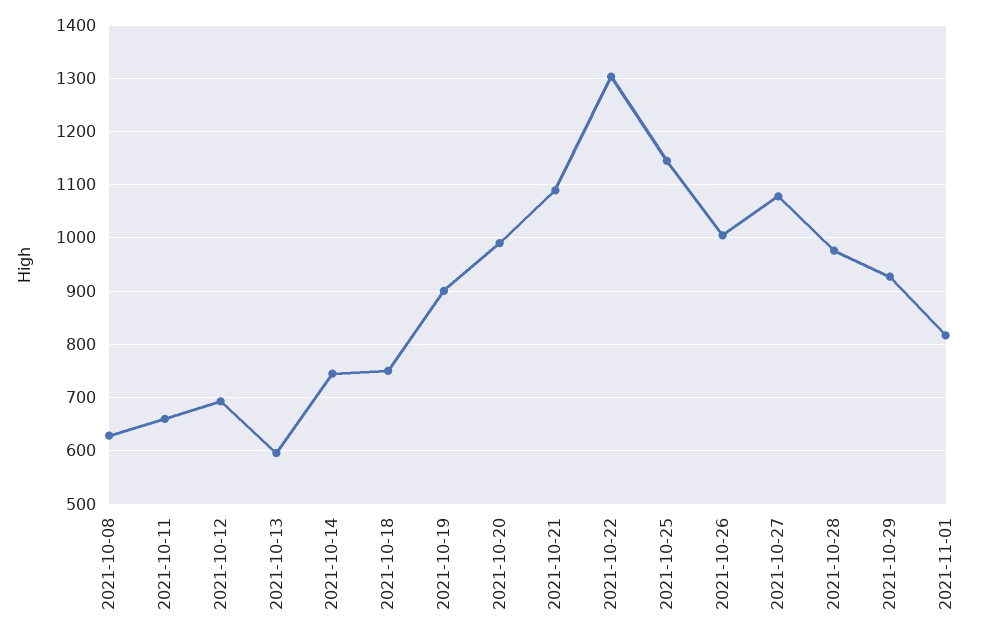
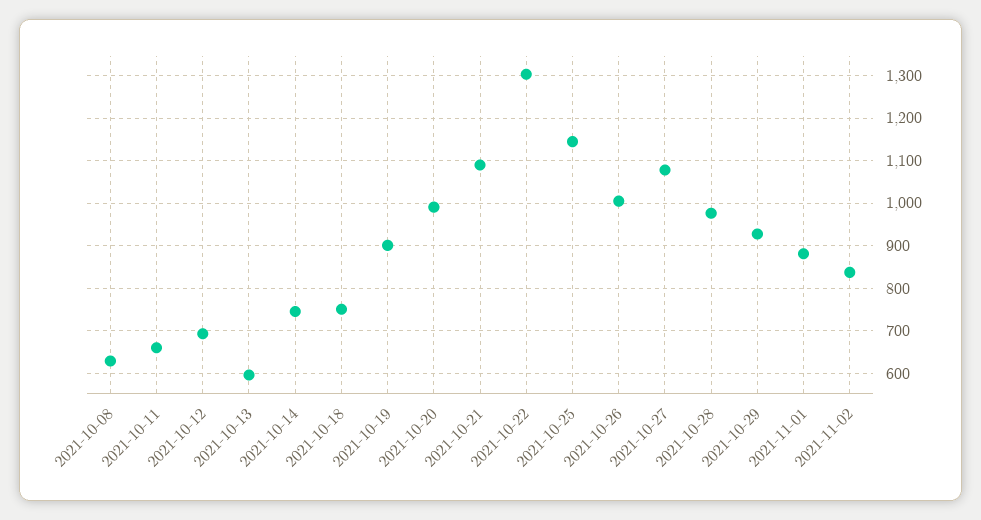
2021-11-01: 820 -> 880
2021-11-02: none -> 840

